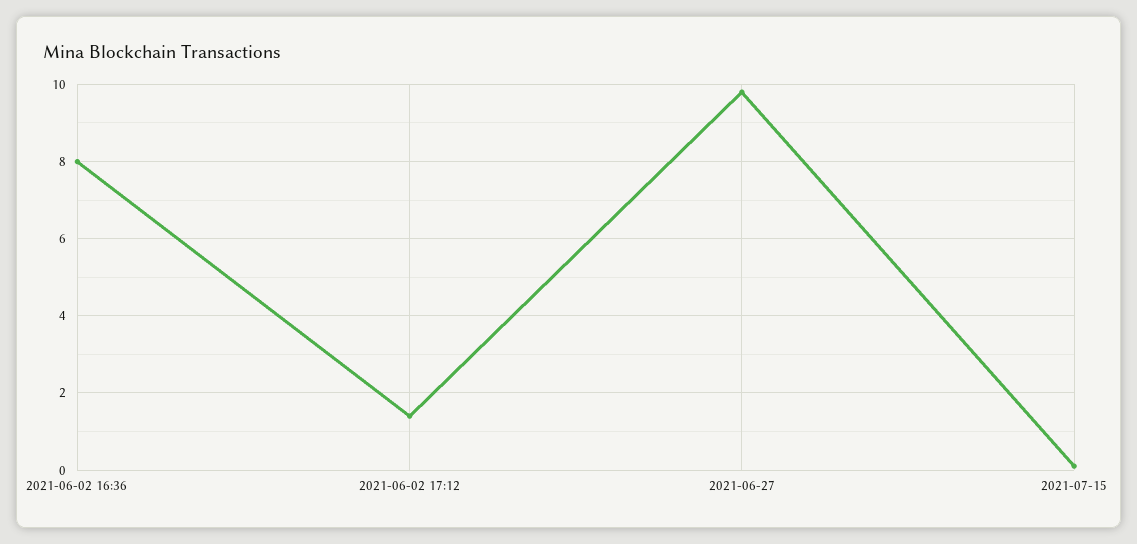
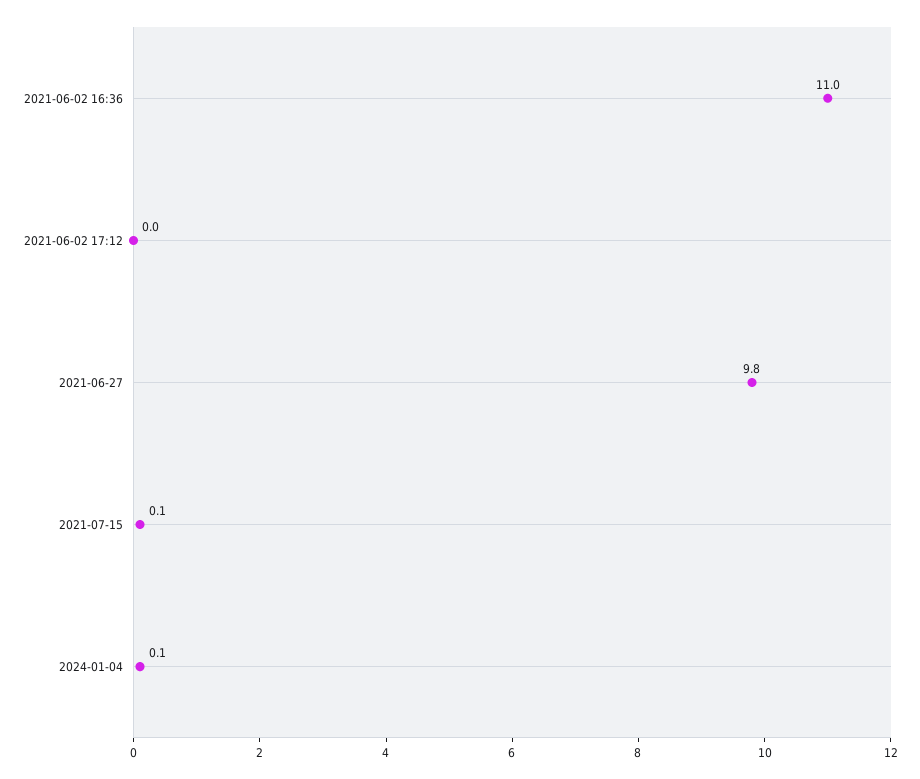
2021-06-02 16:36: 8 -> 11
2021-06-02 17:12: 1.5 -> 0
2024-01-04: none -> 0.1

